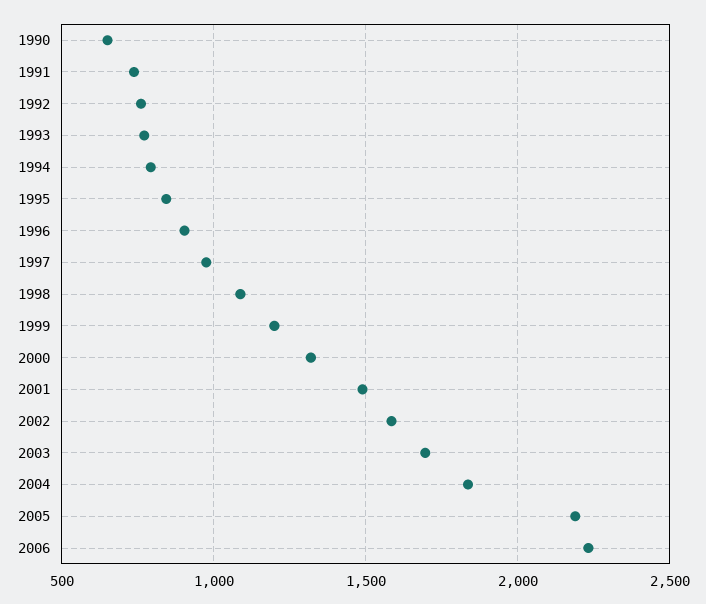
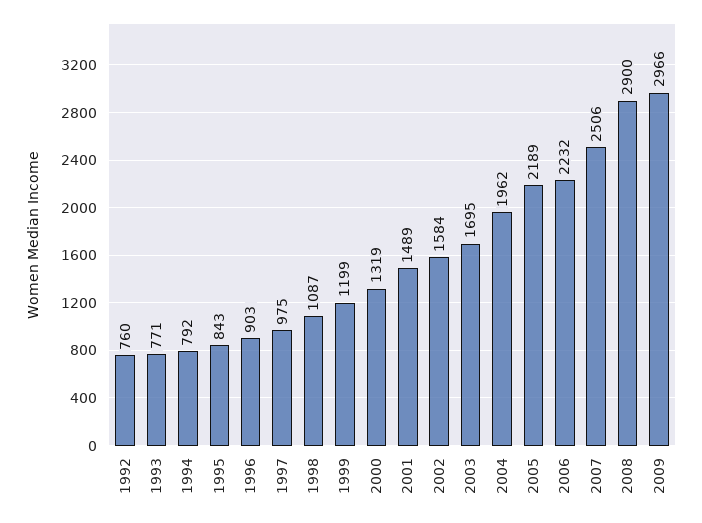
1990: 650 -> none
1991: 750 -> none
2004: 1850 -> 1962
2007: none -> 2506
2008: none -> 2900
2009: none -> 2966

